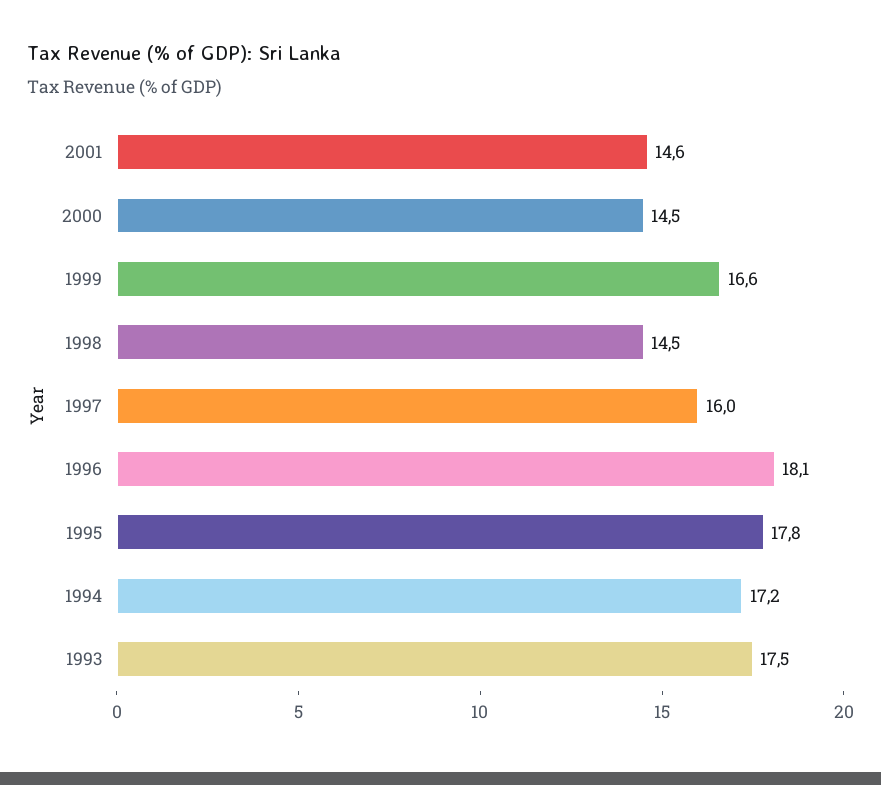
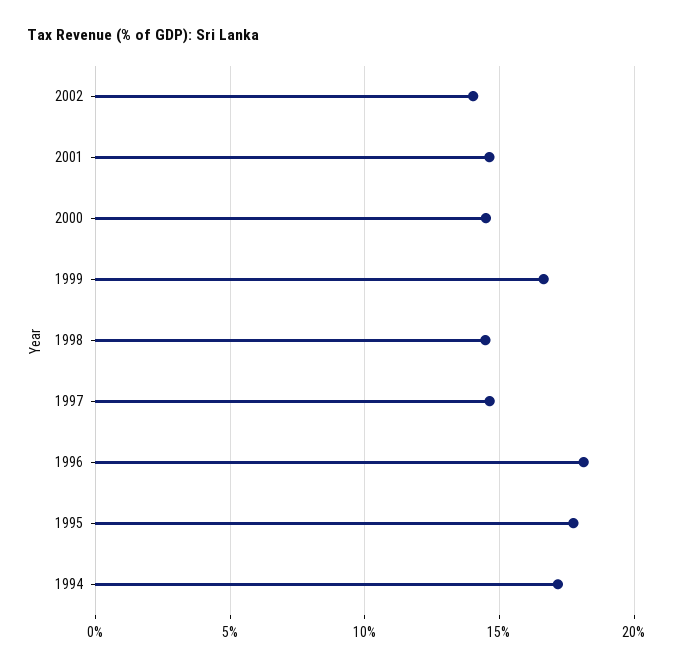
1997: 16 -> 14.5
1993: 17.5 -> none
2002: none -> 14

